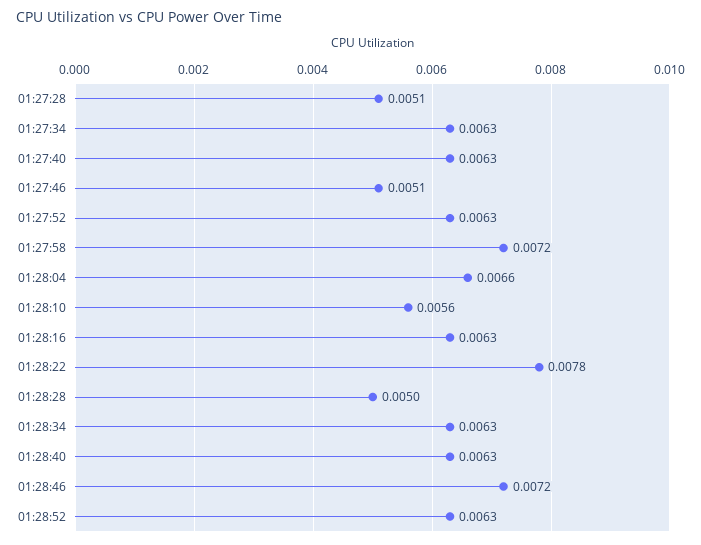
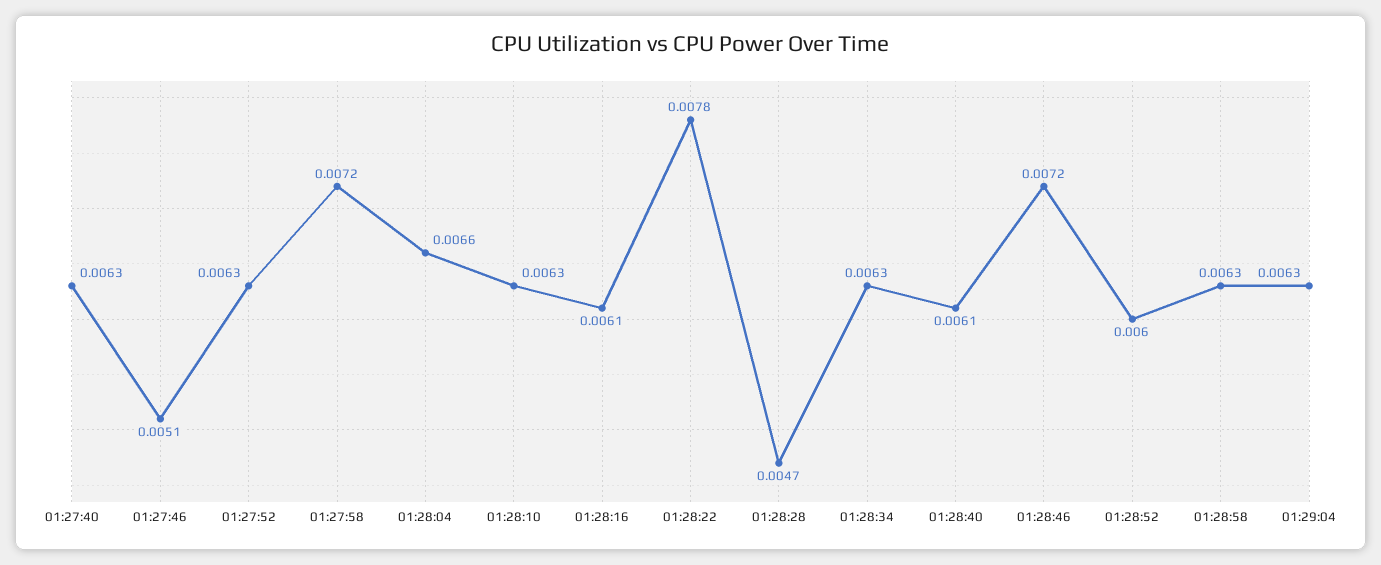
01:27:28: 0.0051 -> none
01:27:34: 0.0063 -> none
01:28:10: 0.0056 -> 0.0063
01:28:16: 0.0063 -> 0.0061
01:28:28: 0.005 -> 0.0047
01:28:40: 0.0063 -> 0.0061
01:28:52: 0.0063 -> 0.006
01:28:58: none -> 0.0063
01:29:04: none -> 0.0063

